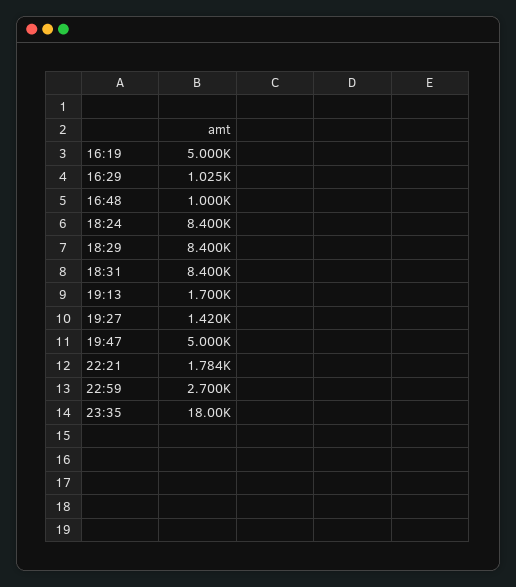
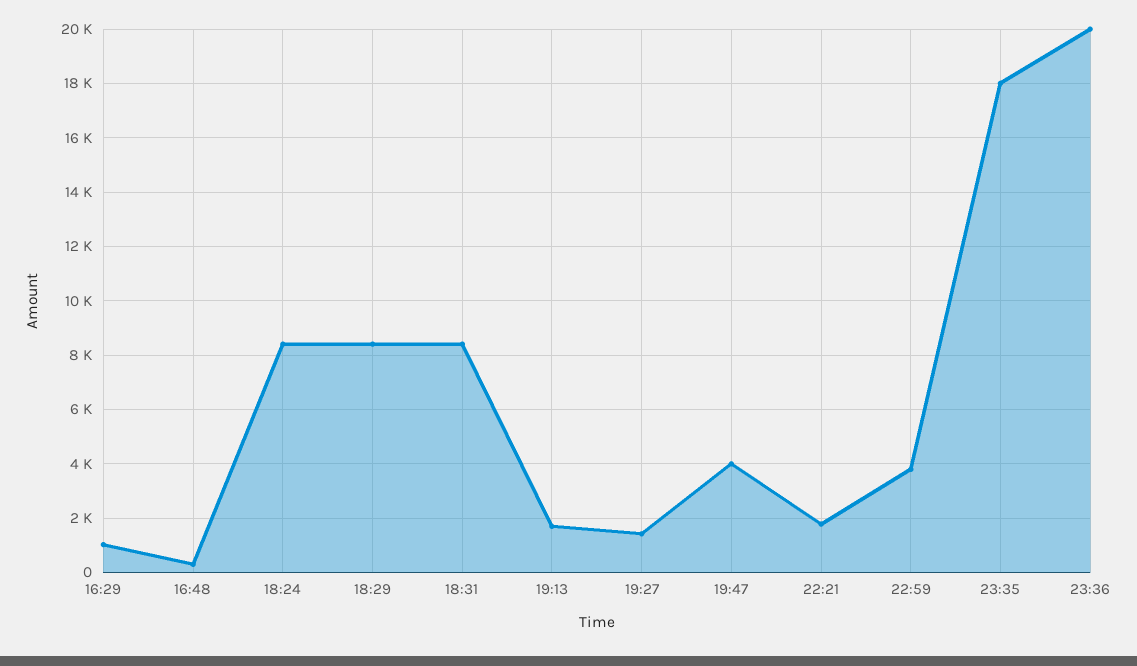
16:19: 5000 -> none
16:48: 1000 -> 250
19:47: 5000 -> 4000
22:59: 2700 -> 3750
23:36: none -> 20000

